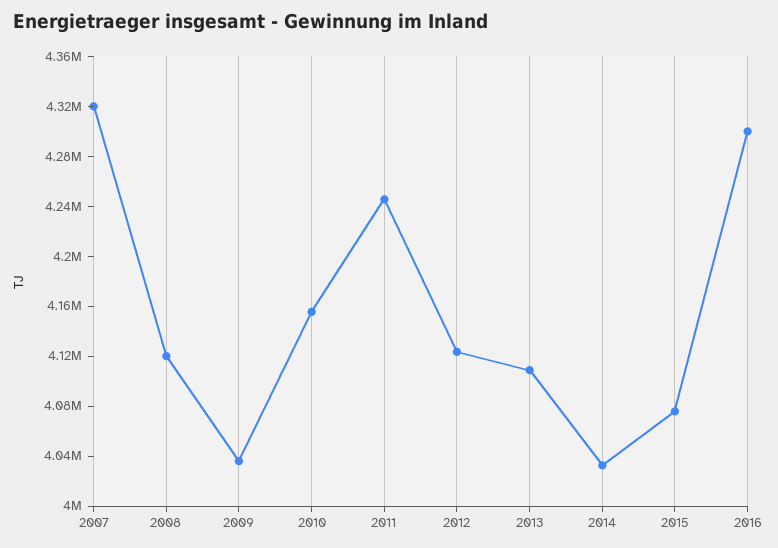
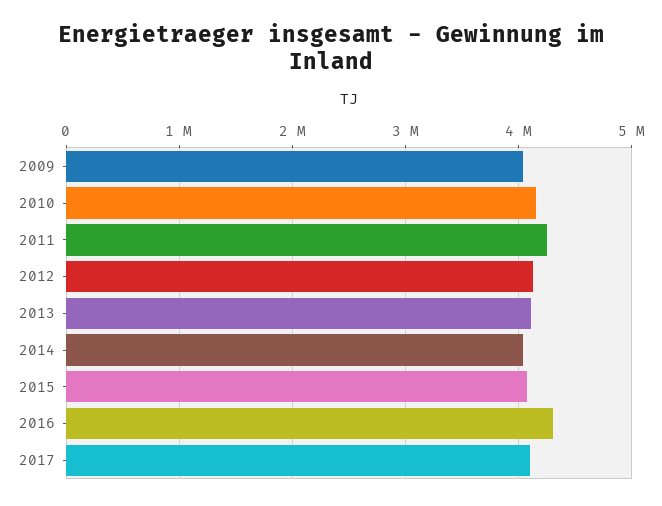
2007: 4320000 -> none
2008: 4120000 -> none
2017: none -> 4100000

